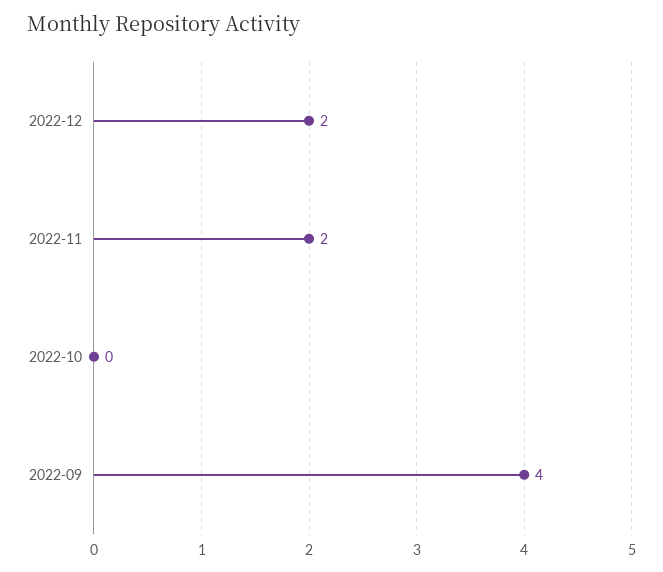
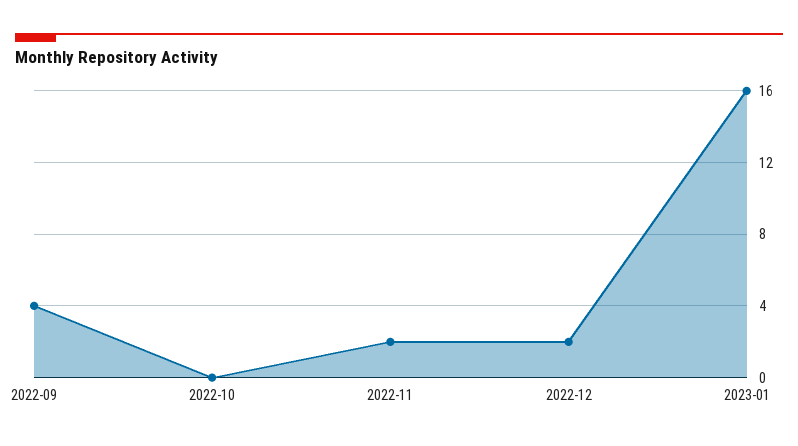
2023-01: none -> 16

